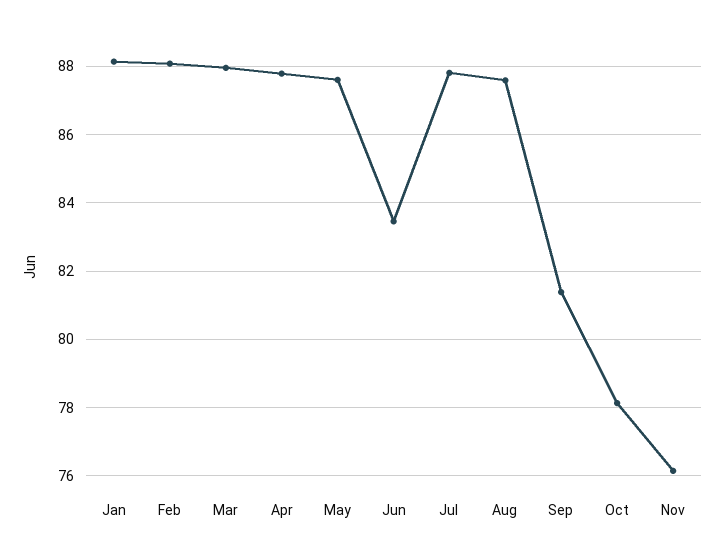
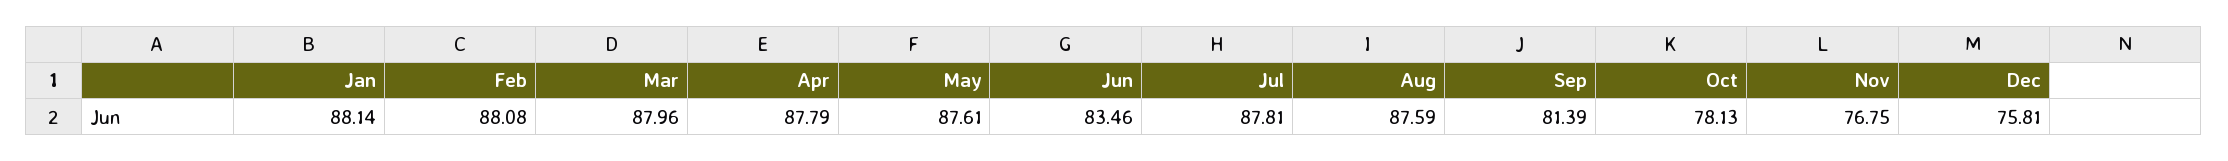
Nov: 76.2 -> 76.75
Dec: none -> 75.81

